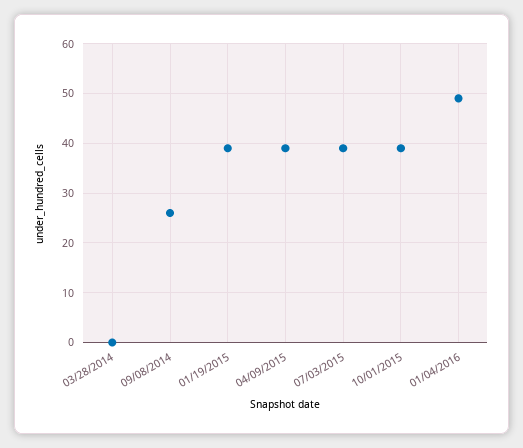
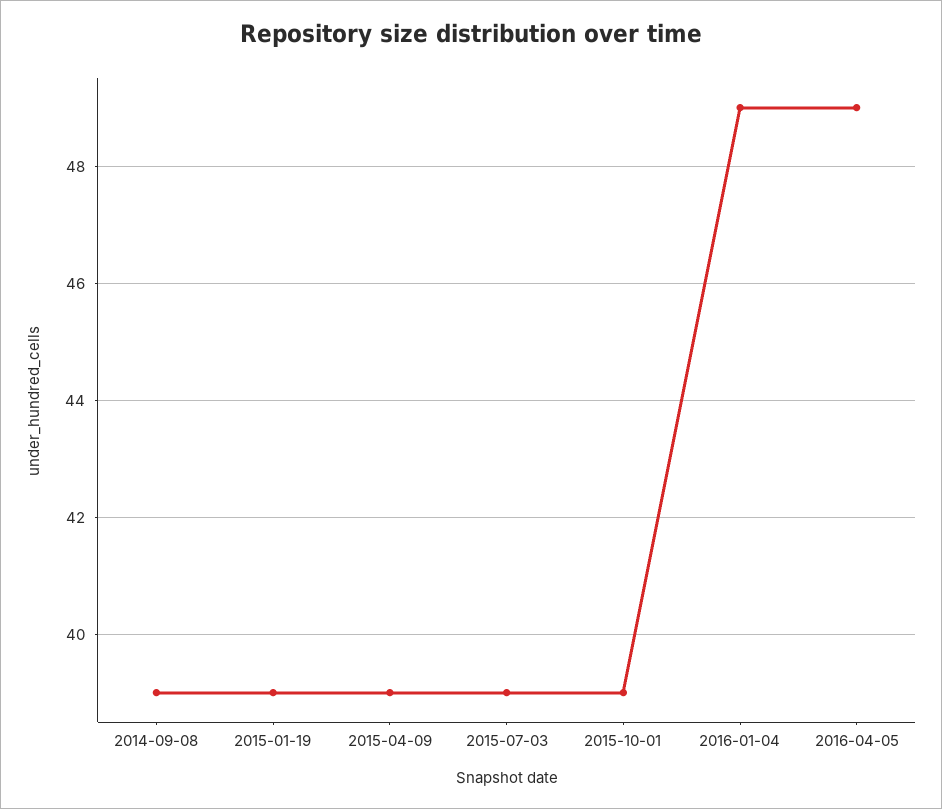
03/28/2014: 0 -> none
09/08/2014: 25 -> 39
2016-04-05: none -> 49

